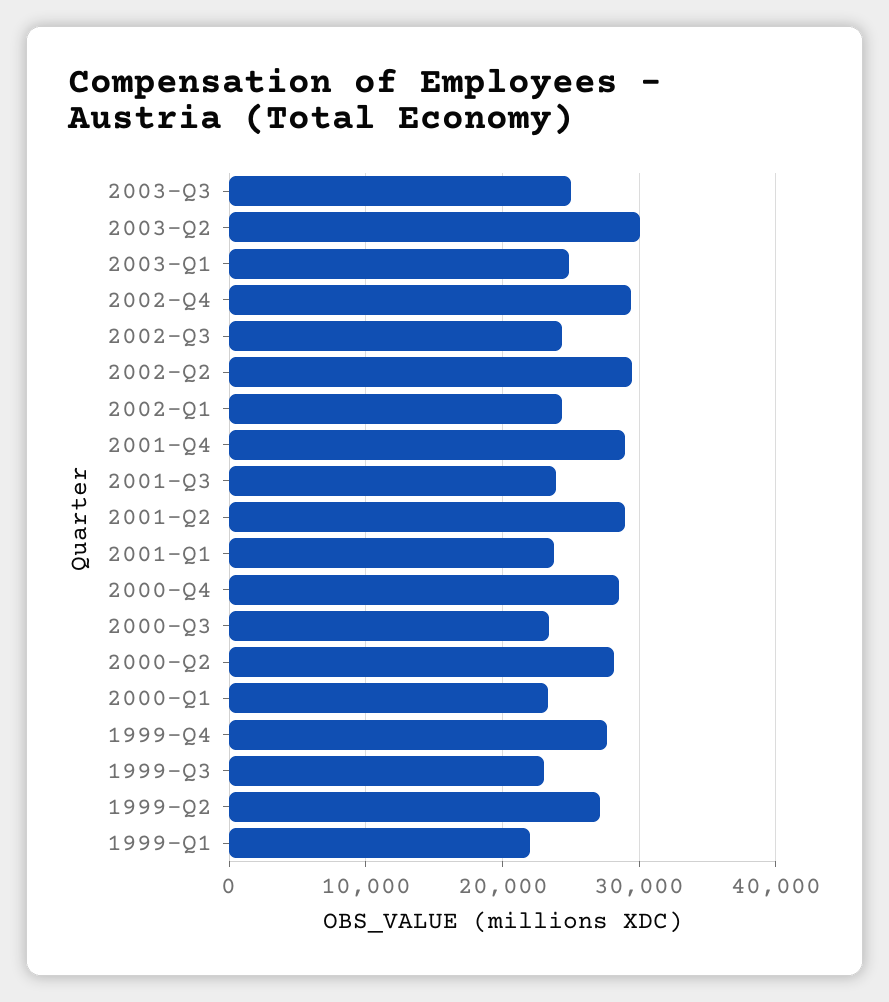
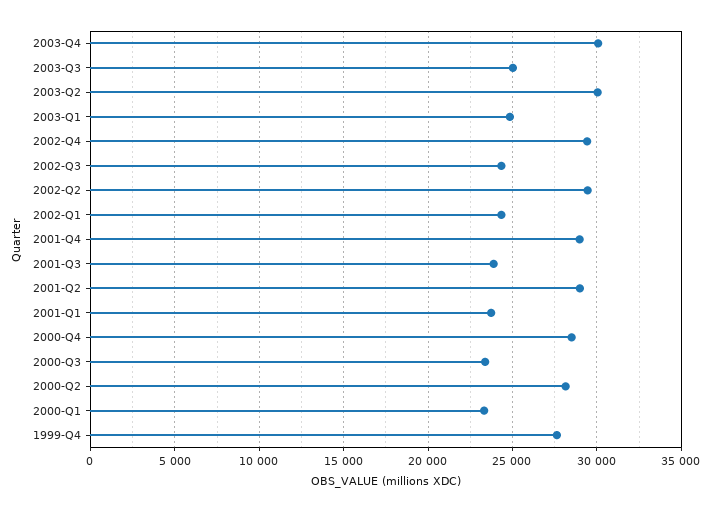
1999-Q3: 23000 -> none
1999-Q2: 27000 -> none
1999-Q1: 22000 -> none
2003-Q4: none -> 30000

